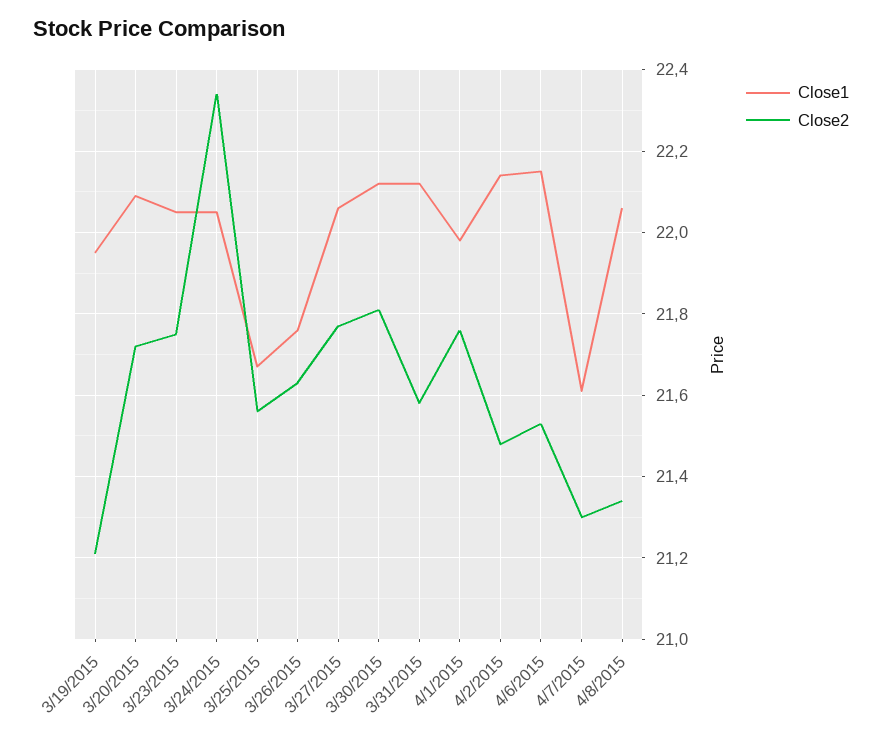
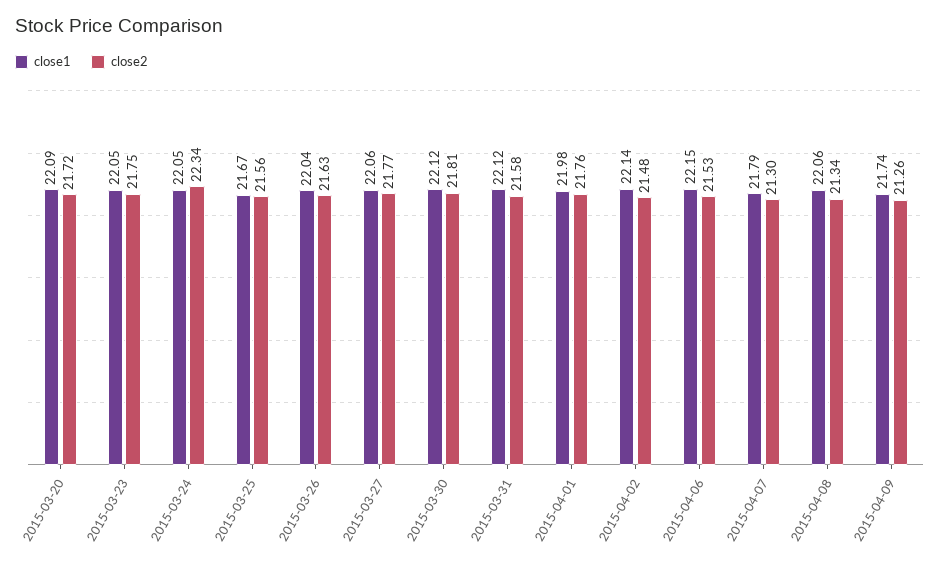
Close1, 3/19/2015: 21.95 -> none
Close2, 3/19/2015: 21.2 -> none
Close1, 3/26/2015: 21.75 -> 22.04
Close1, 4/7/2015: 21.6 -> 21.79
Close1, 2015-04-09: none -> 21.74
Close2, 2015-04-09: none -> 21.26

